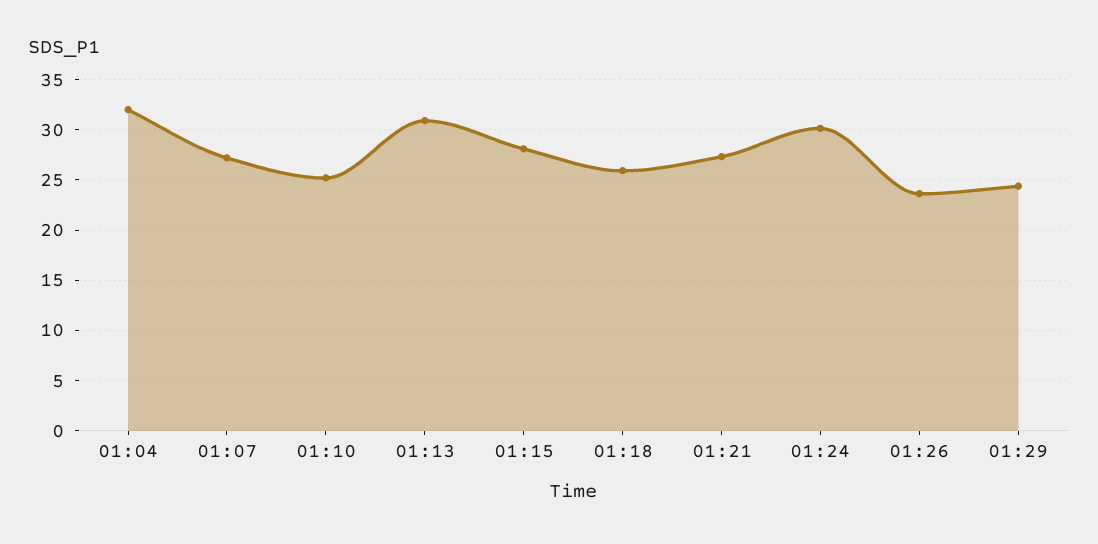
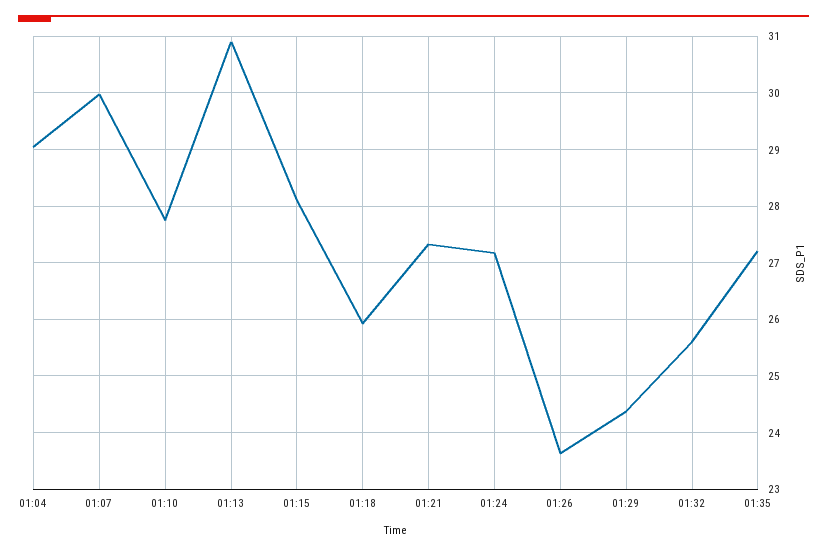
01:04: 32 -> 29
01:07: 27 -> 30
01:10: 25 -> 27.8
01:24: 30 -> 27.2
01:32: none -> 25.6
01:35: none -> 27.2

